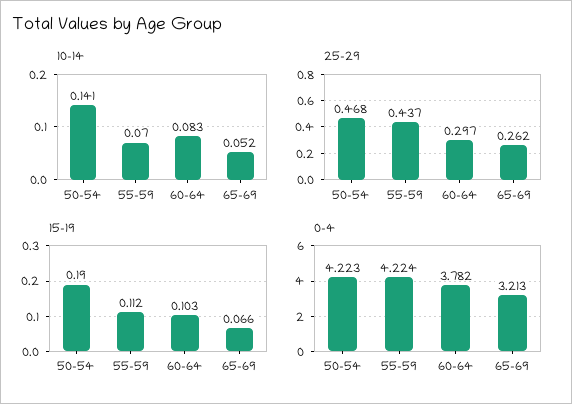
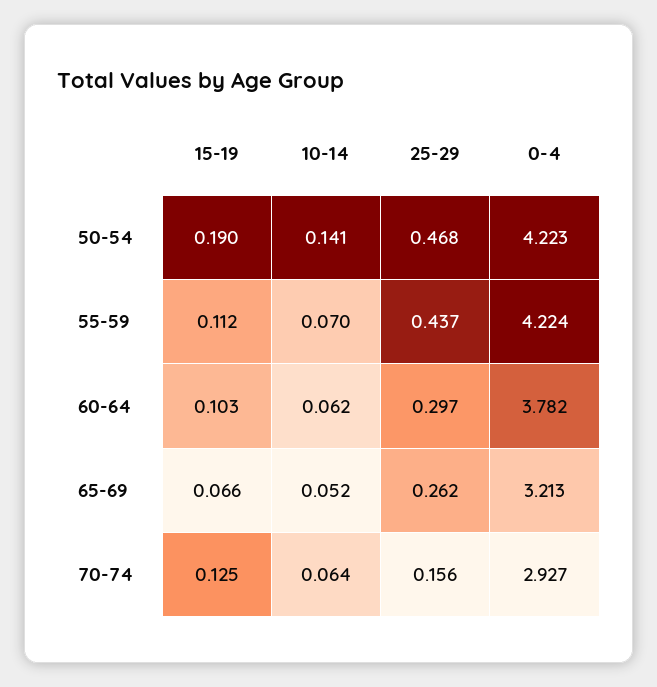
10-14, 60-64: 0.083 -> 0.062
15-19, 70-74: none -> 0.125
10-14, 70-74: none -> 0.064
25-29, 70-74: none -> 0.156
0-4, 70-74: none -> 2.927

